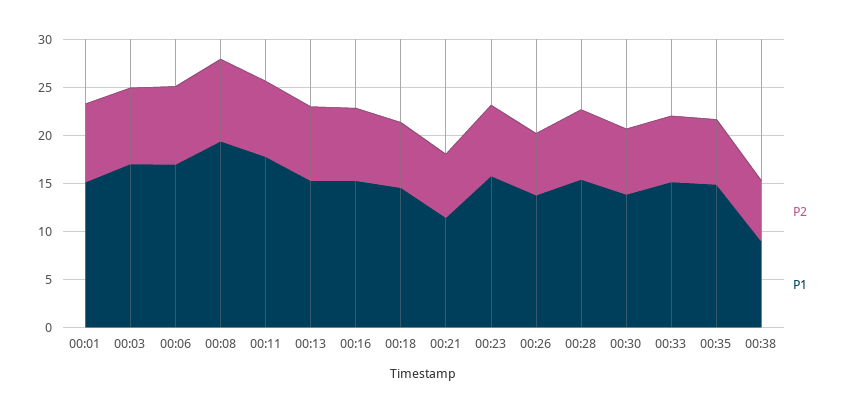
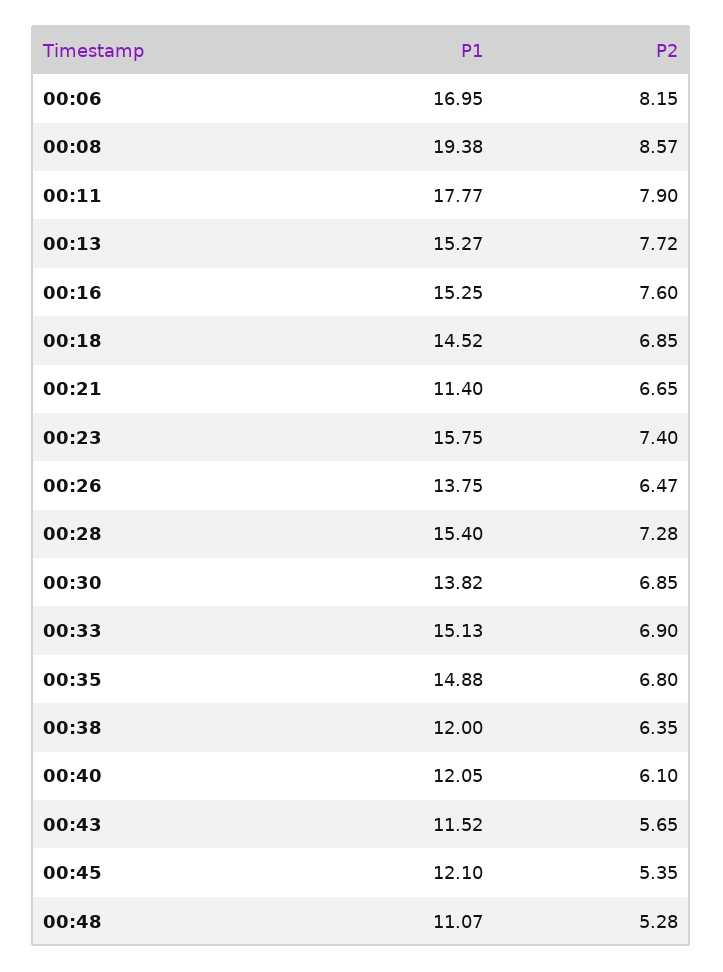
P2, 00:01: 8 -> none
P1, 00:01: 15 -> none
P2, 00:03: 8 -> none
P1, 00:03: 17 -> none
P1, 00:38: 9 -> 12
P1, 00:40: none -> 12.05
P2, 00:40: none -> 6.1
P1, 00:43: none -> 11.52
P2, 00:43: none -> 5.65
P1, 00:45: none -> 12.1
P2, 00:45: none -> 5.35
P1, 00:48: none -> 11.07
P2, 00:48: none -> 5.28

